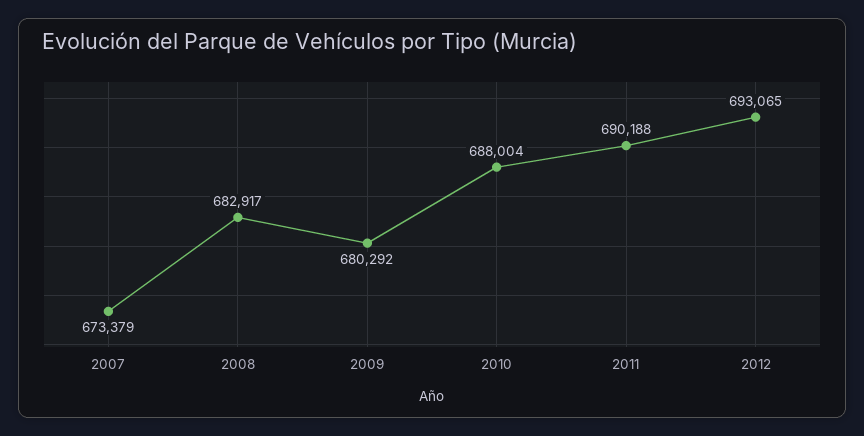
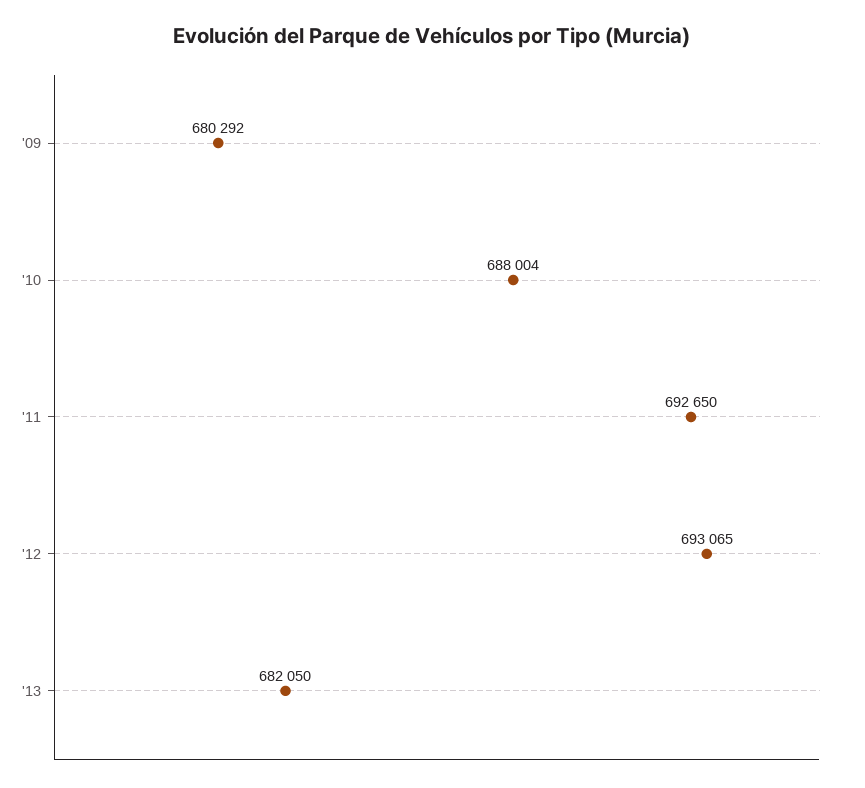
2007: 673379 -> none
2008: 682917 -> none
2011: 690188 -> 692650
'13: none -> 682050

